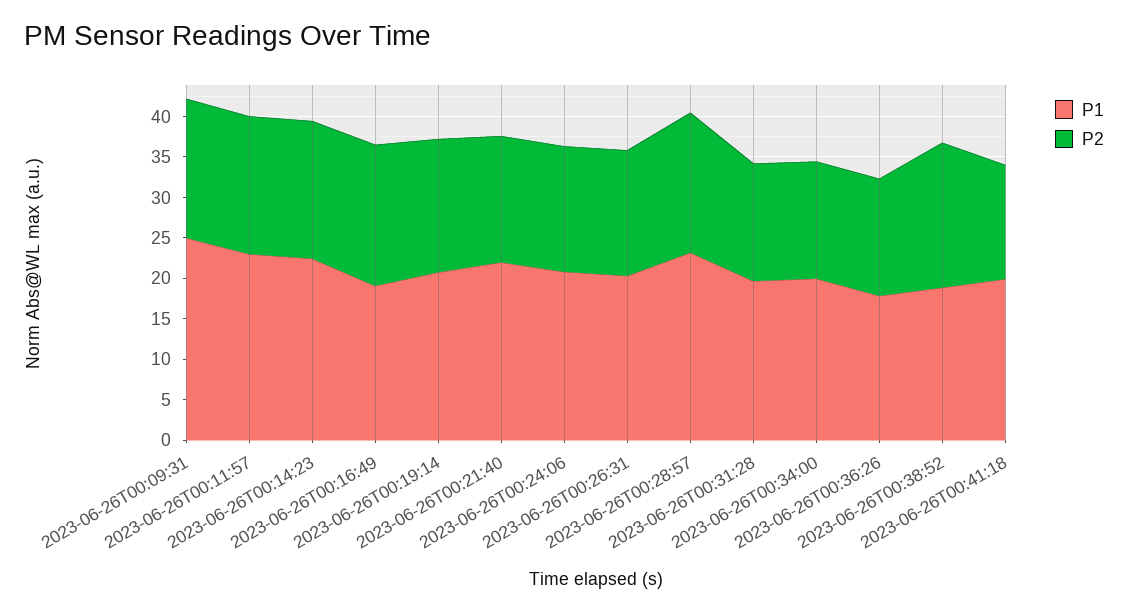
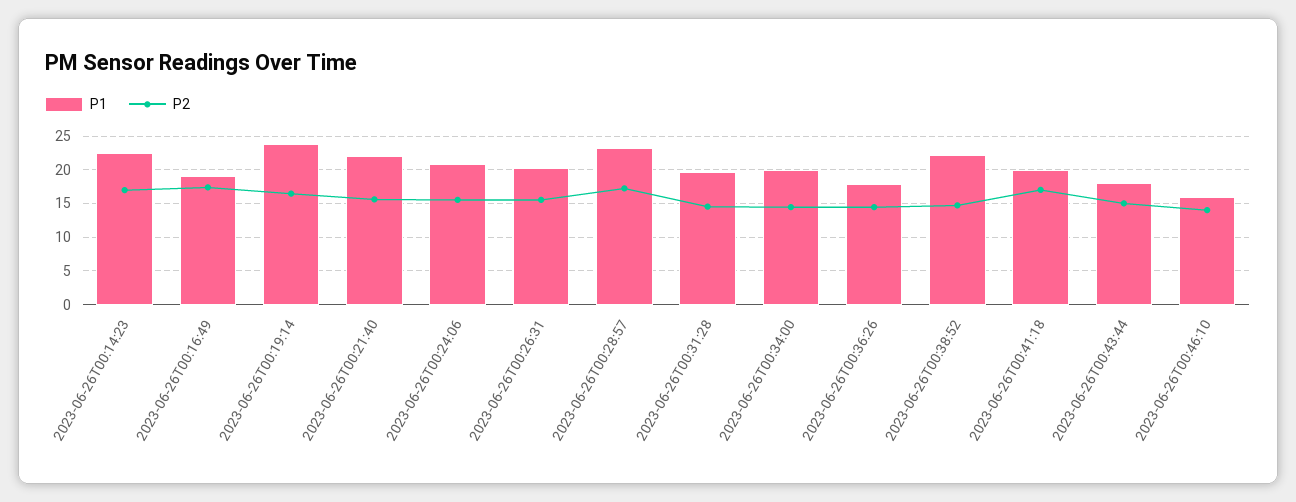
P1, 2023-06-26T00:09:31: 25 -> none
P2, 2023-06-26T00:09:31: 17 -> none
P1, 2023-06-26T00:11:57: 23 -> none
P2, 2023-06-26T00:11:57: 17 -> none
P1, 2023-06-26T00:19:14: 21 -> 24
P1, 2023-06-26T00:38:52: 19 -> 22
P2, 2023-06-26T00:38:52: 18 -> 15
P2, 2023-06-26T00:41:18: 14 -> 17
P1, 2023-06-26T00:43:44: none -> 18
P2, 2023-06-26T00:43:44: none -> 15
P1, 2023-06-26T00:46:10: none -> 16
P2, 2023-06-26T00:46:10: none -> 14

